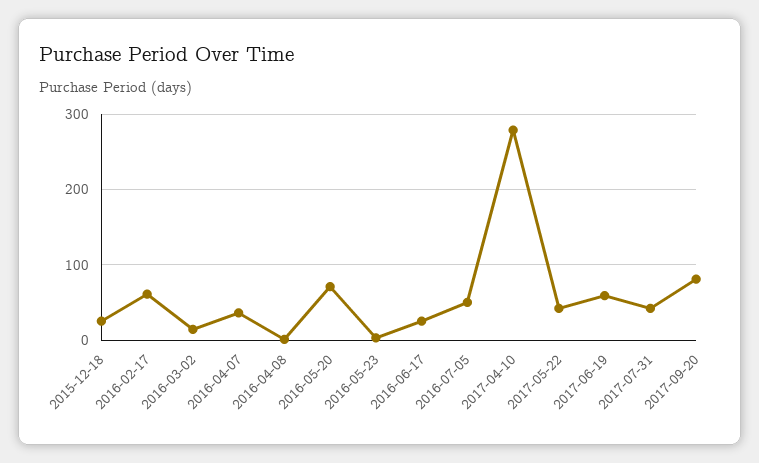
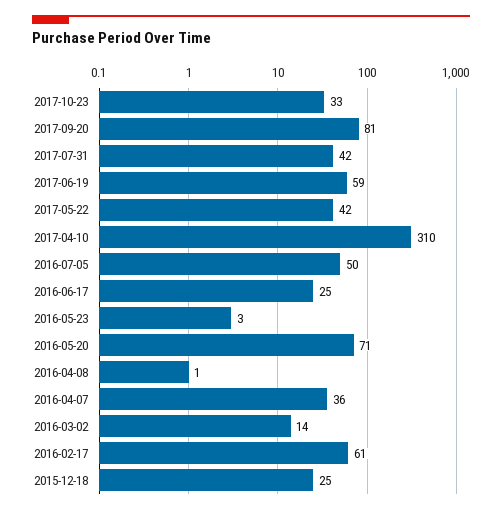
2017-04-10: 280 -> 310
2017-10-23: none -> 33

